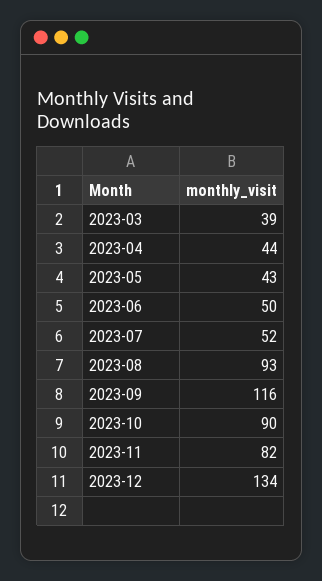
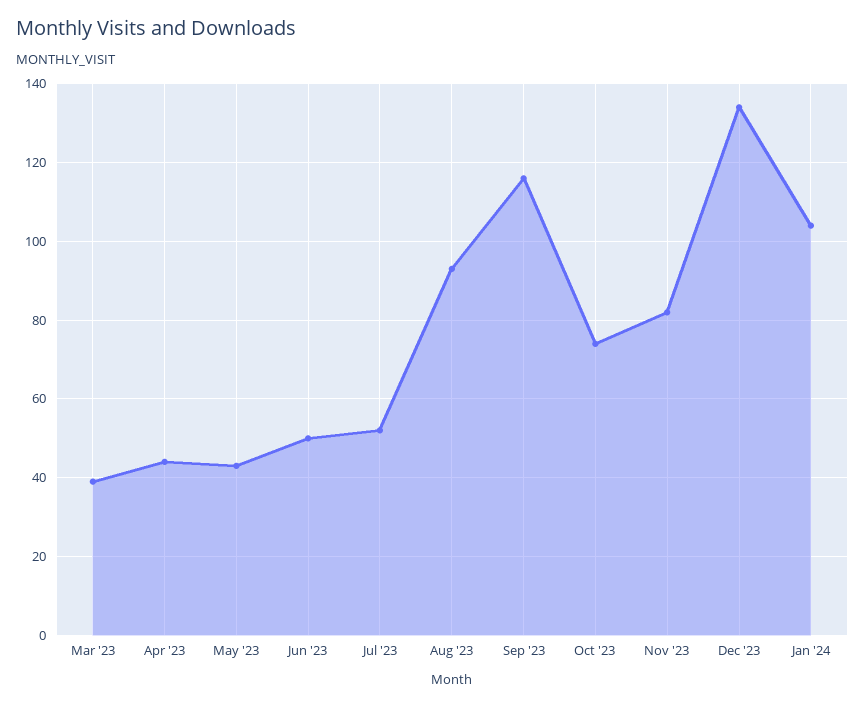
2023-10: 90 -> 75
Jan '24: none -> 105

